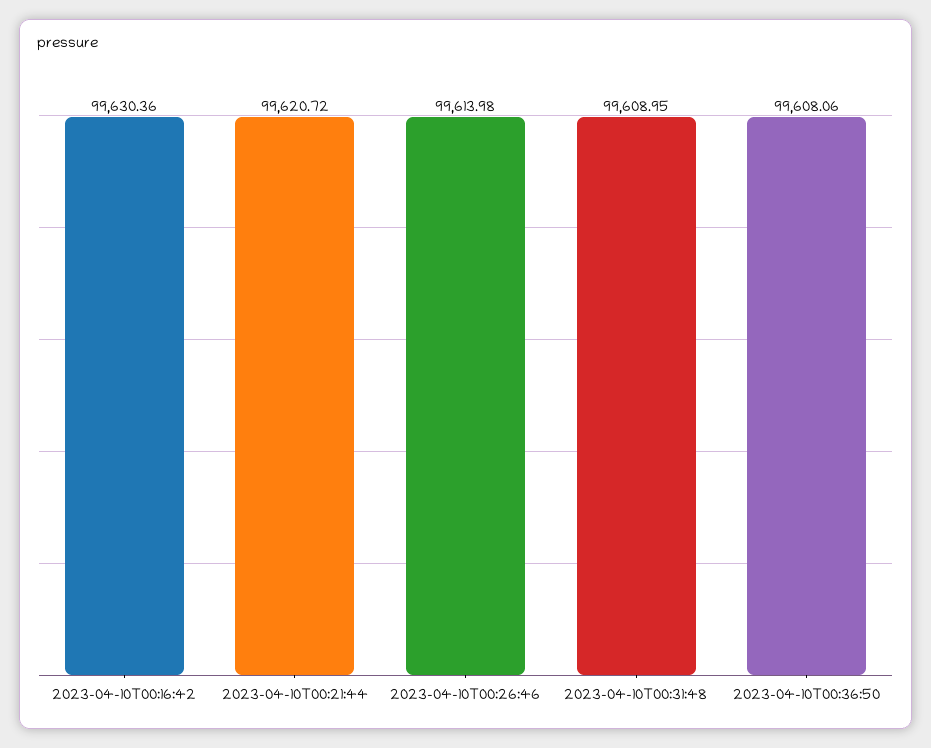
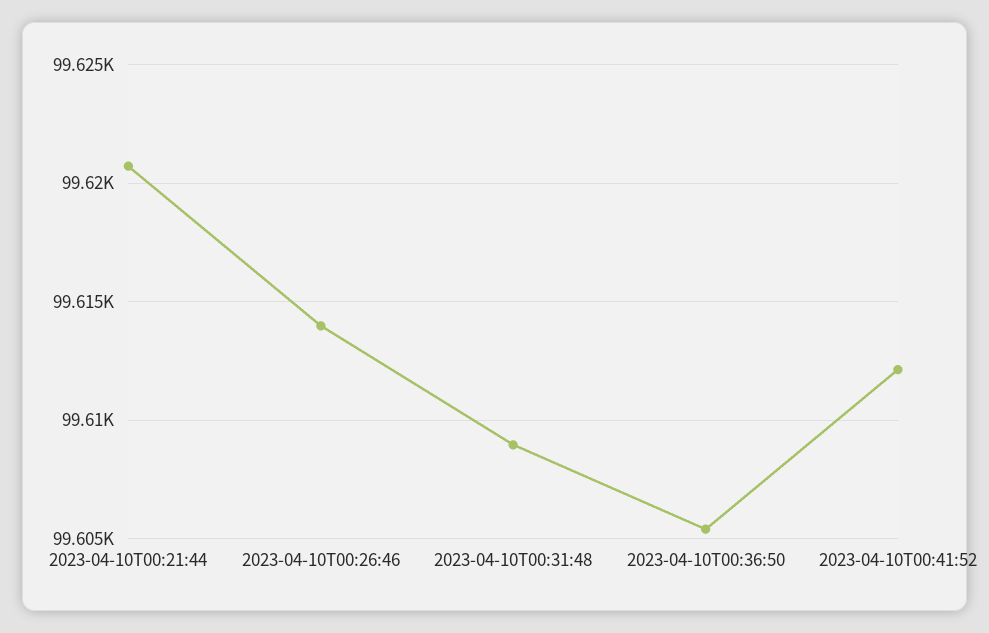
2023-04-10T00:16:42: 99630.36 -> none
2023-04-10T00:36:50: 99608.06 -> 99605.5
2023-04-10T00:41:52: none -> 99612

